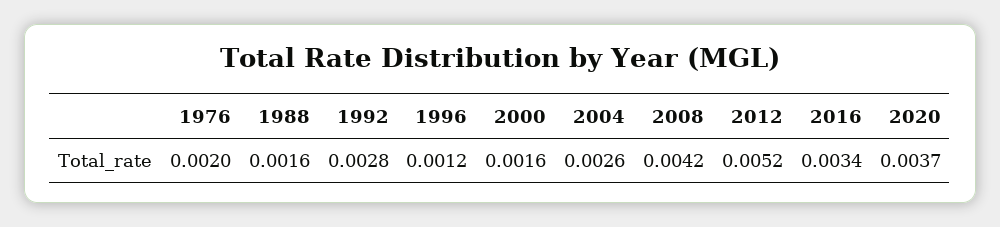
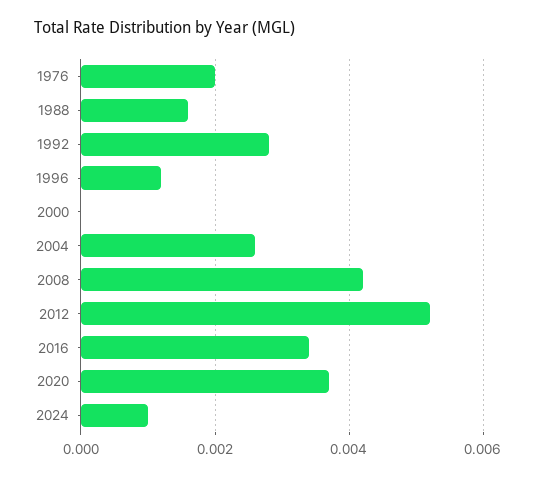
2000: 0.0016 -> 0
2024: none -> 0.001

